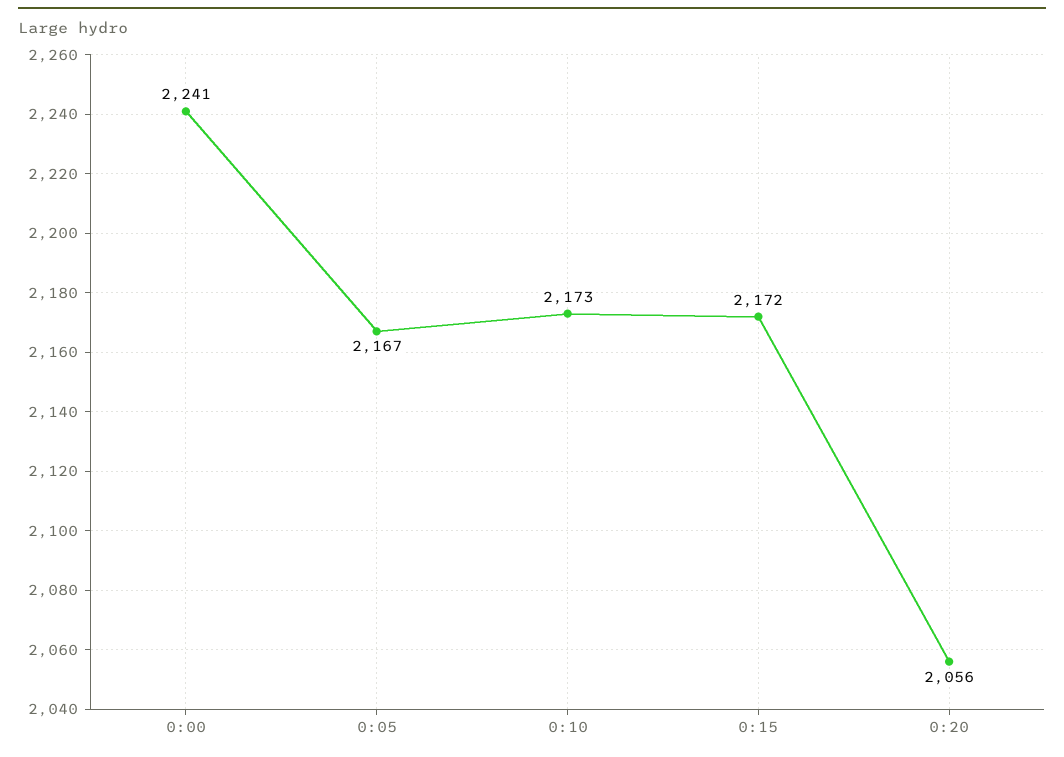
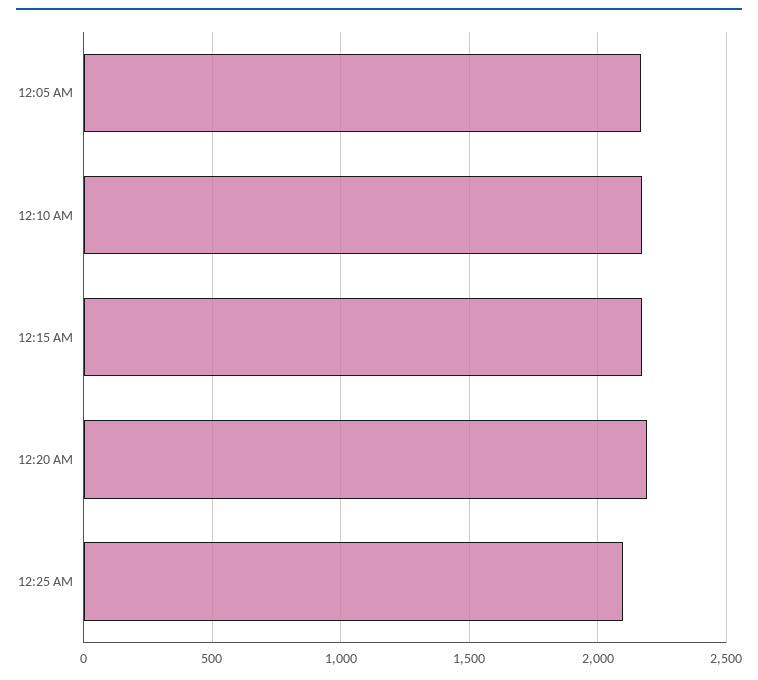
0:00: 2241 -> none
0:20: 2056 -> 2200
12:25 AM: none -> 2100

